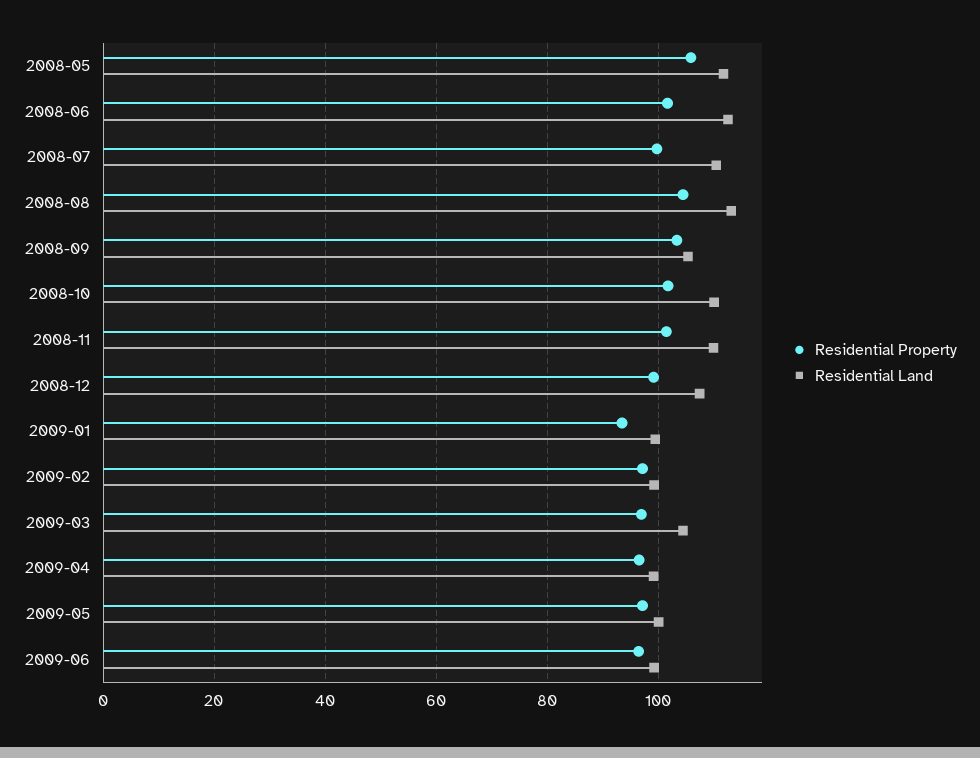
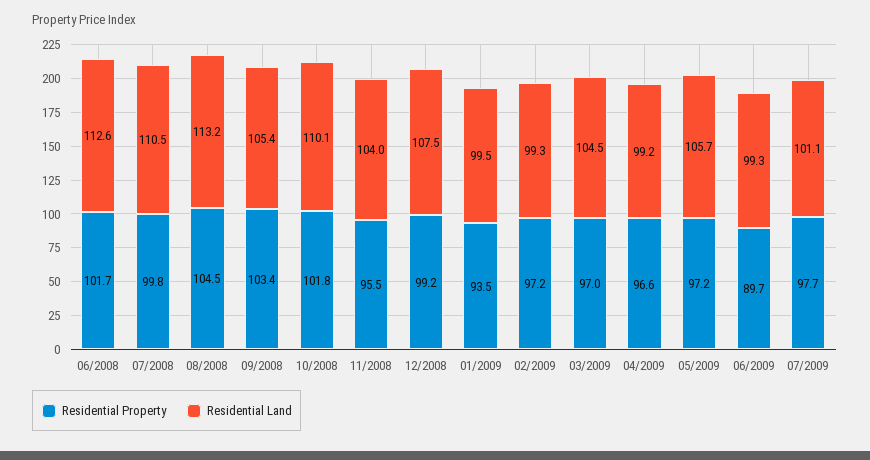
Residential Property, 2008-05: 106 -> none
Residential Land, 2008-05: 112 -> none
Residential Property, 2008-11: 102 -> 95.5
Residential Land, 2008-11: 110 -> 104
Residential Land, 2009-05: 100 -> 105.7
Residential Property, 2009-06: 96 -> 89.7
Residential Property, 07/2009: none -> 97.7
Residential Land, 07/2009: none -> 101.1

